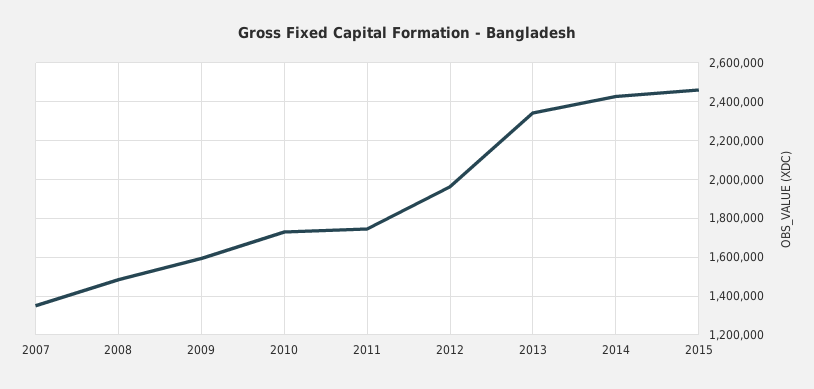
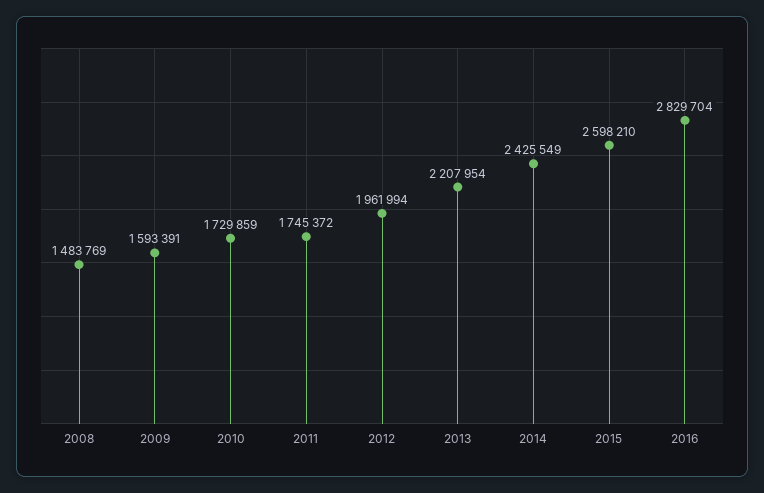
2007: 1350000 -> none
2013: 2350000 -> 2207954
2015: 2450000 -> 2598210
2016: none -> 2829704

